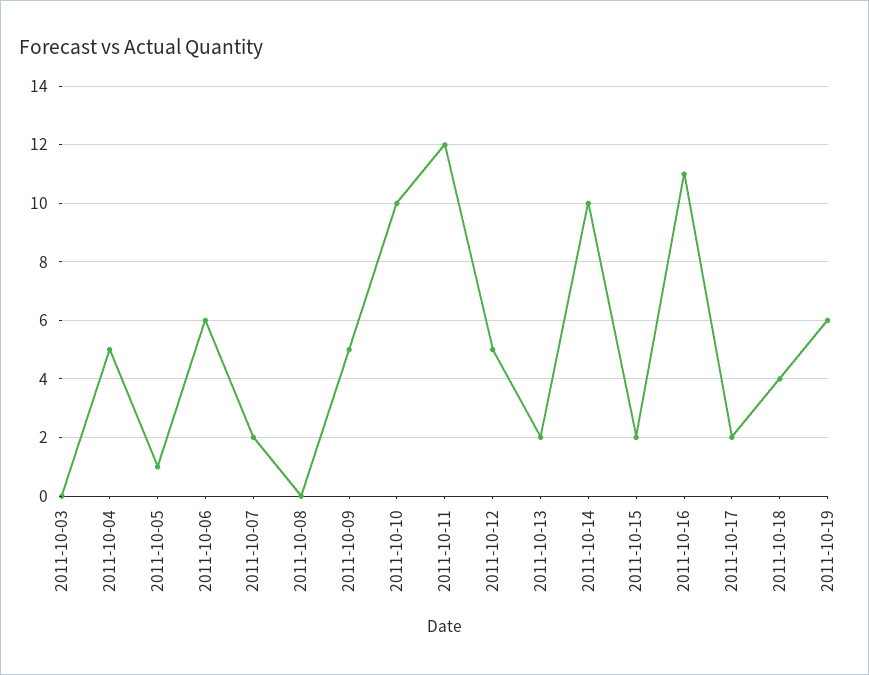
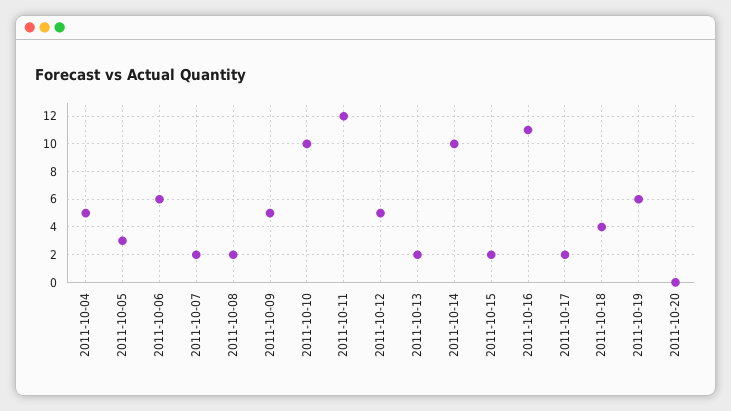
2011-10-03: 0 -> none
2011-10-05: 1 -> 3
2011-10-08: 0 -> 2
2011-10-20: none -> 0

